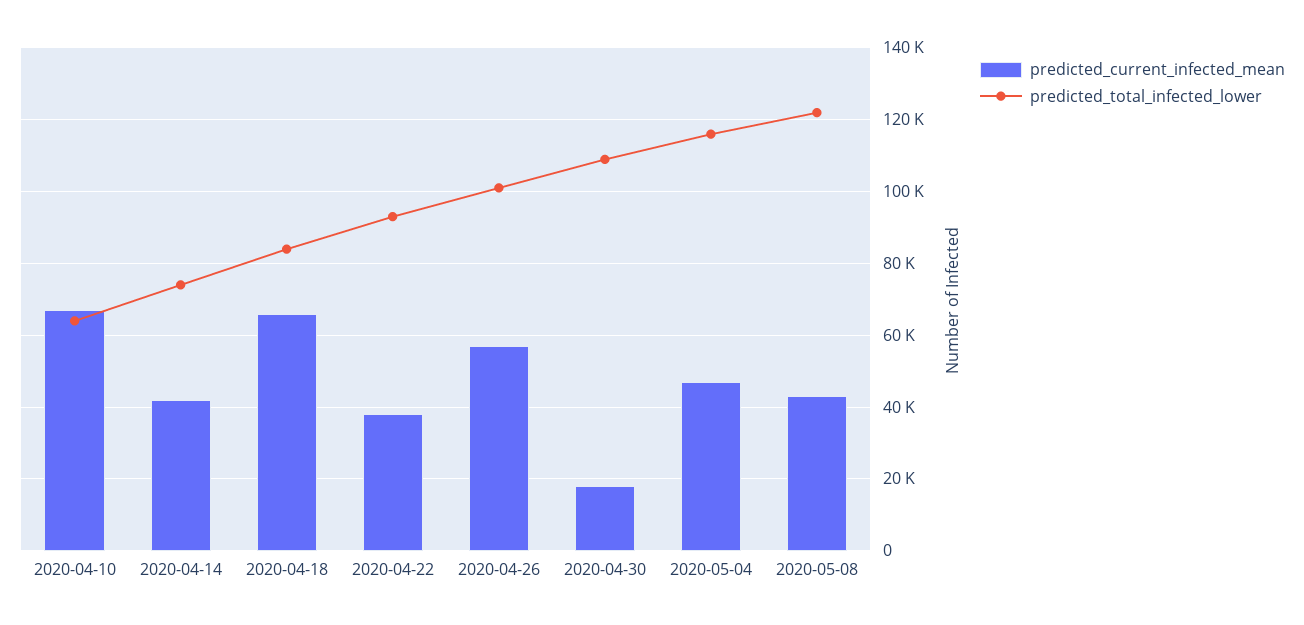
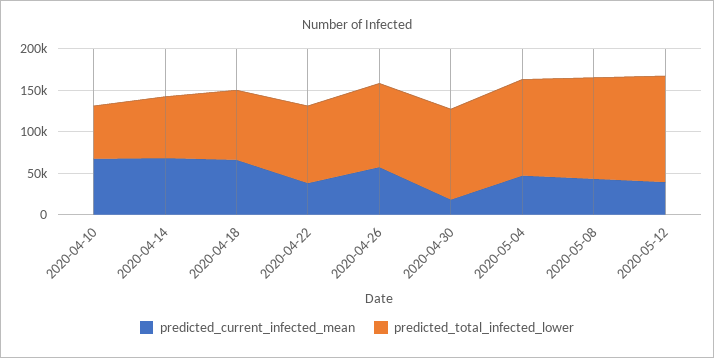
predicted_current_infected_mean, 2020-04-14: 42000 -> 70000
predicted_current_infected_mean, 2020-05-12: none -> 40000
predicted_total_infected_lower, 2020-05-12: none -> 130000

